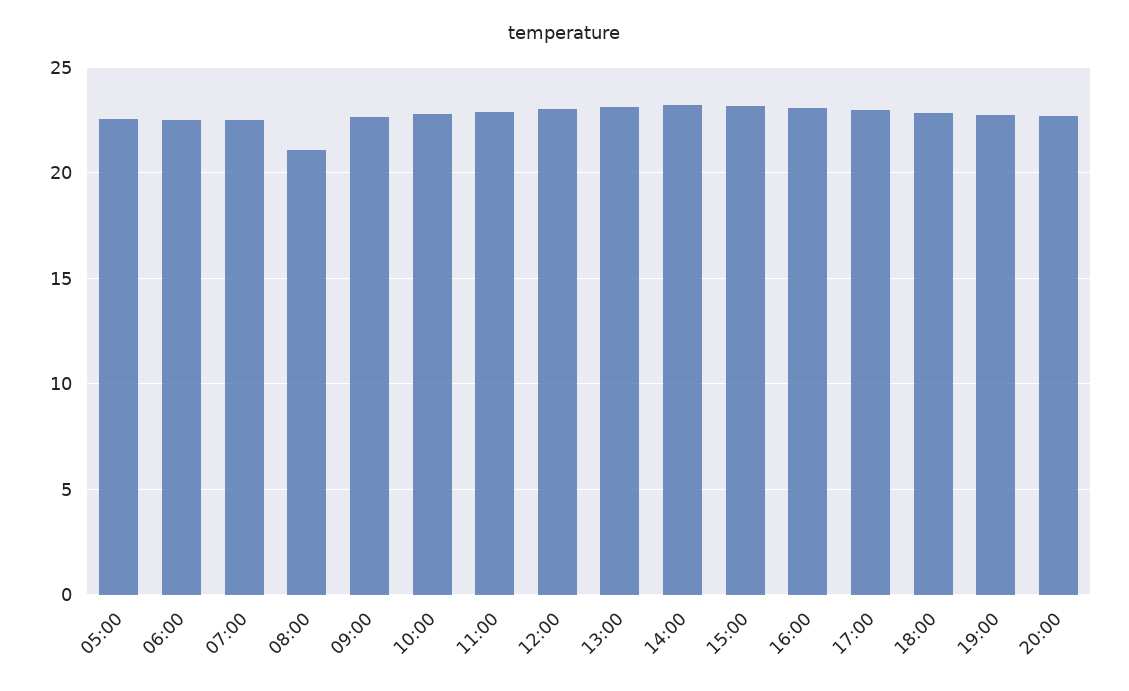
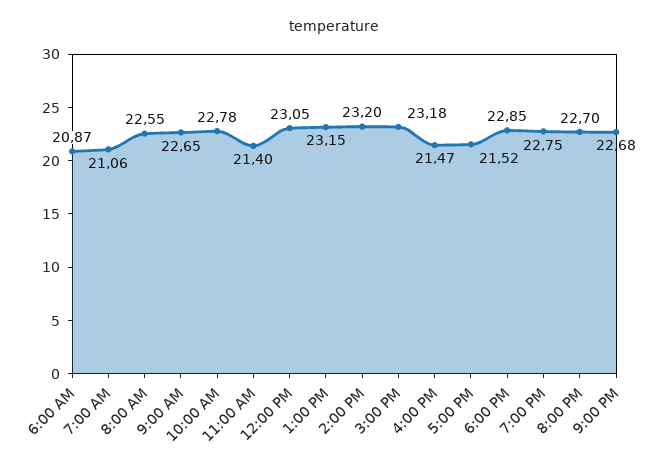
05:00: 22.5 -> none
06:00: 22.5 -> 20.87
07:00: 22.5 -> 21.06
08:00: 21 -> 22.55
11:00: 23 -> 21.4
16:00: 23 -> 21.47
17:00: 23 -> 21.52
9:00 PM: none -> 22.68

